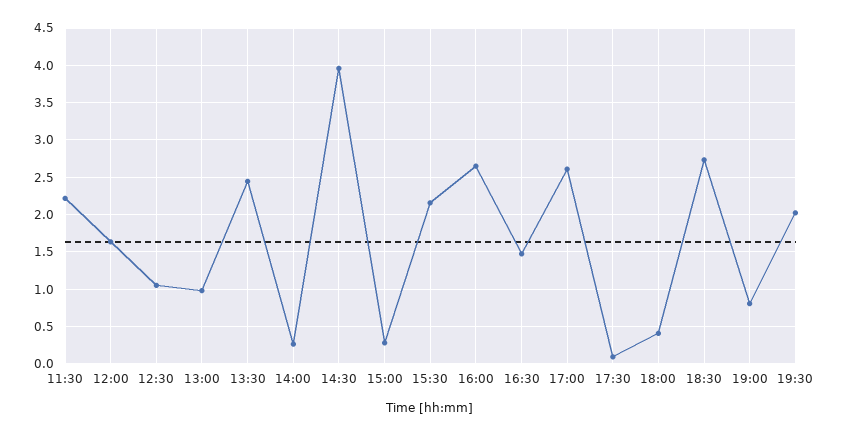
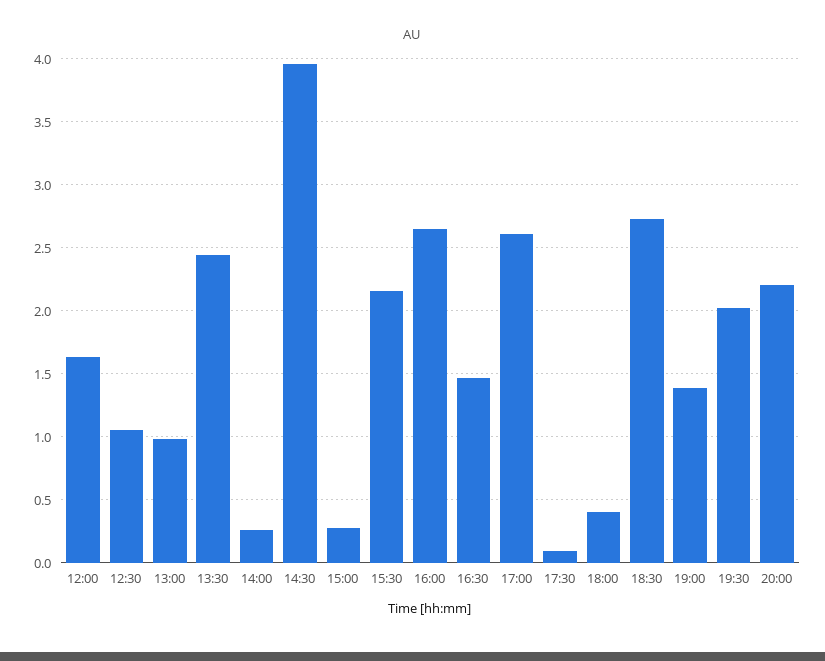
11:30: 2.2 -> none
19:00: 0.8 -> 1.4
20:00: none -> 2.2

